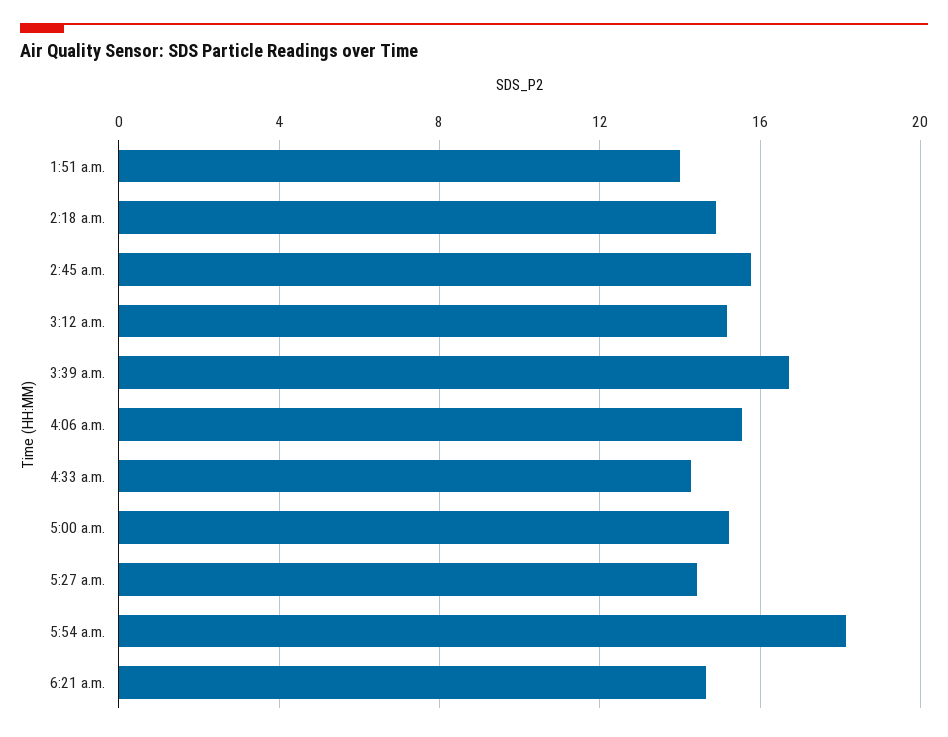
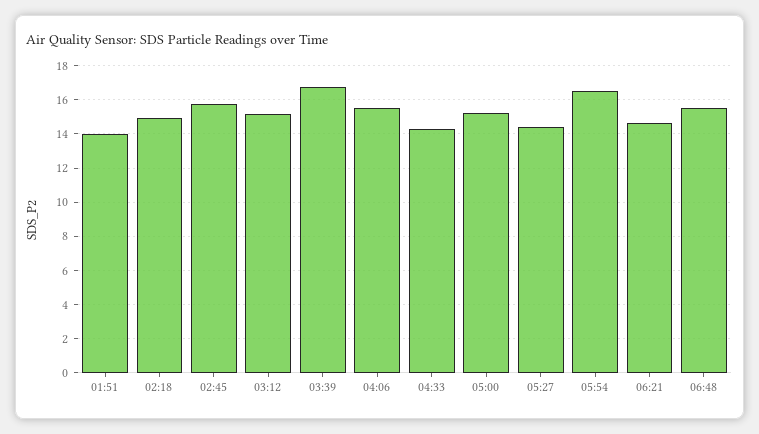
5:54 a.m.: 18 -> 16.5
06:48: none -> 15.5

